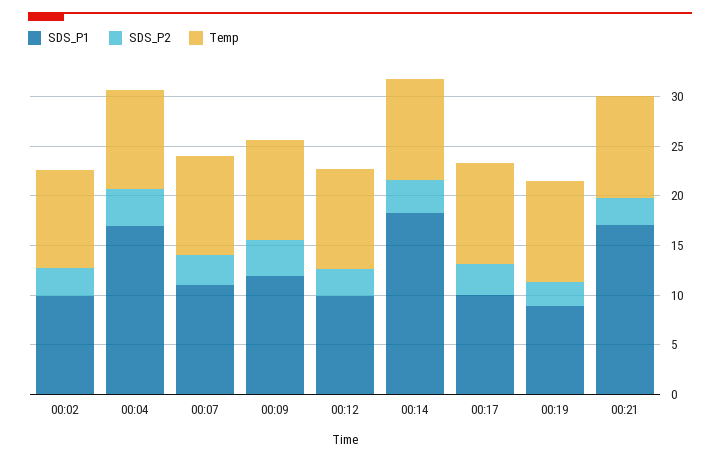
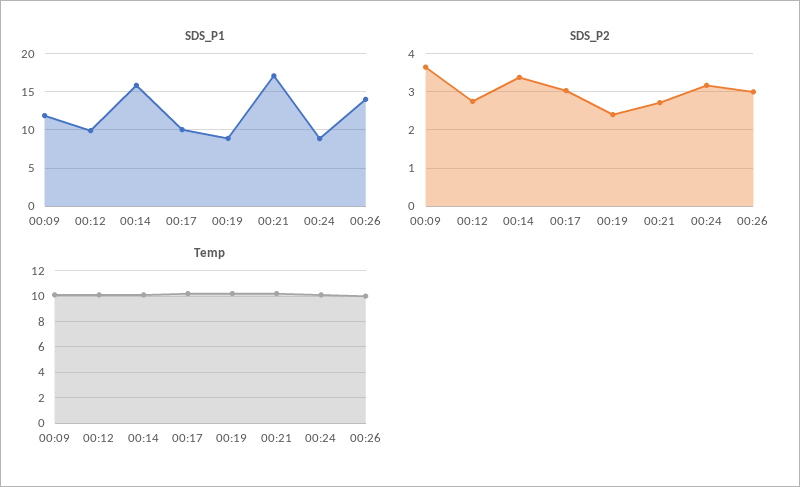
SDS_P1, 00:02: 10 -> none
SDS_P2, 00:02: 3 -> none
Temp, 00:02: 10 -> none
SDS_P1, 00:04: 17 -> none
SDS_P2, 00:04: 4 -> none
Temp, 00:04: 10 -> none
SDS_P1, 00:07: 11 -> none
SDS_P2, 00:07: 3 -> none
Temp, 00:07: 10 -> none
SDS_P1, 00:14: 18 -> 16
SDS_P1, 00:24: none -> 9
SDS_P1, 00:26: none -> 14
SDS_P2, 00:24: none -> 3.2
SDS_P2, 00:26: none -> 3
Temp, 00:24: none -> 10
Temp, 00:26: none -> 10

